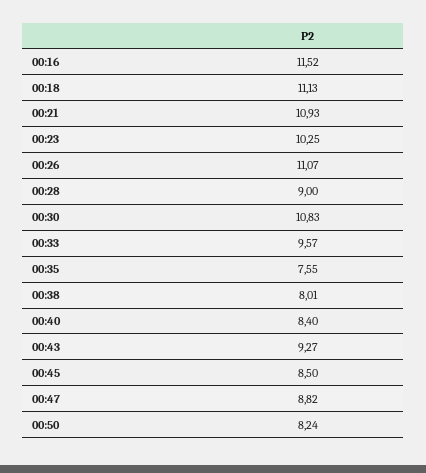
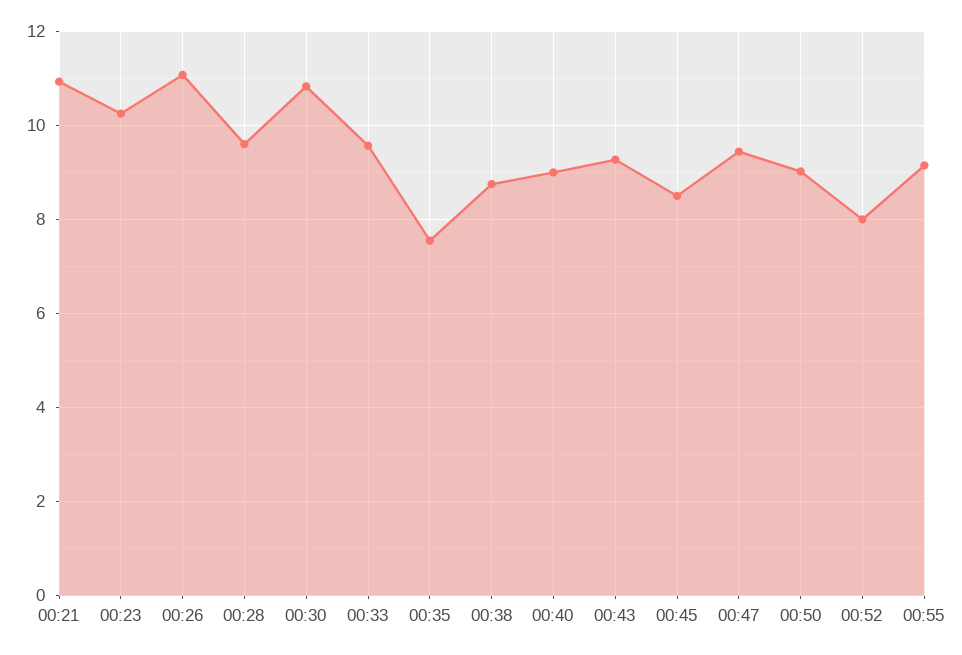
00:16: 11.52 -> none
00:18: 11.13 -> none
00:28: 9 -> 9.6
00:38: 8.01 -> 8.8
00:40: 8.4 -> 9
00:47: 8.82 -> 9.4
00:50: 8.24 -> 9
00:52: none -> 8
00:55: none -> 9.2

